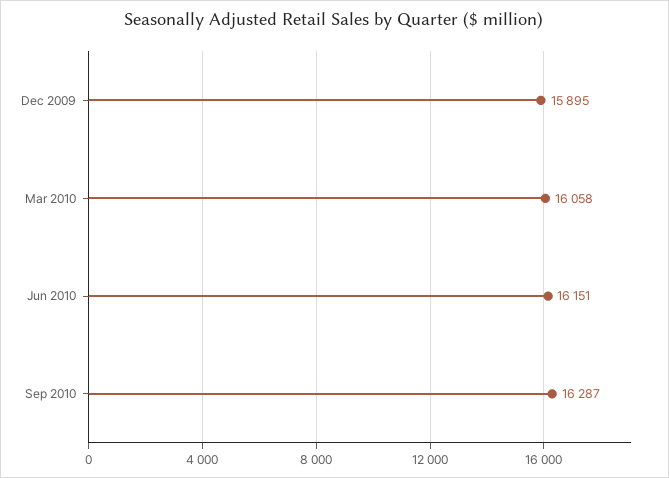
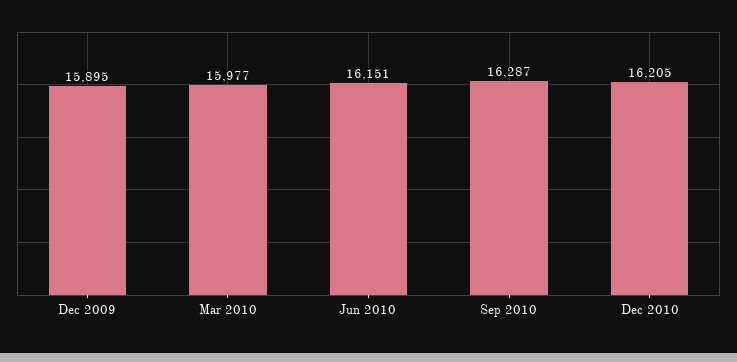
Mar 2010: 16058 -> 15977
Dec 2010: none -> 16205

